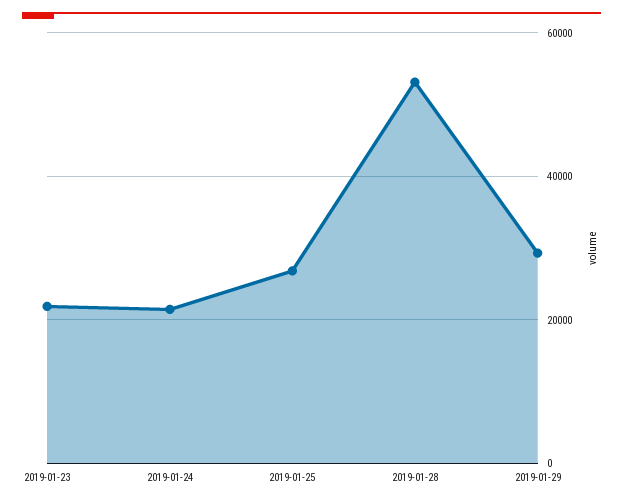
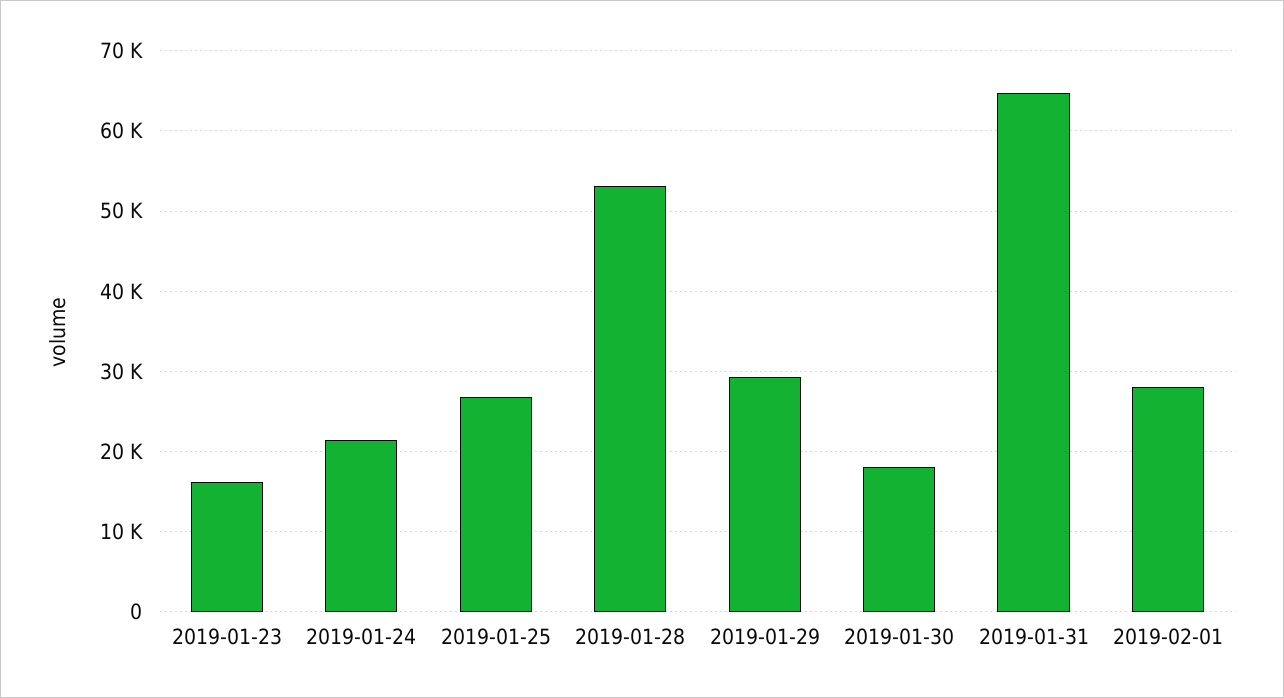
2019-01-23: 22000 -> 16000
2019-01-30: none -> 18000
2019-01-31: none -> 65000
2019-02-01: none -> 28000

